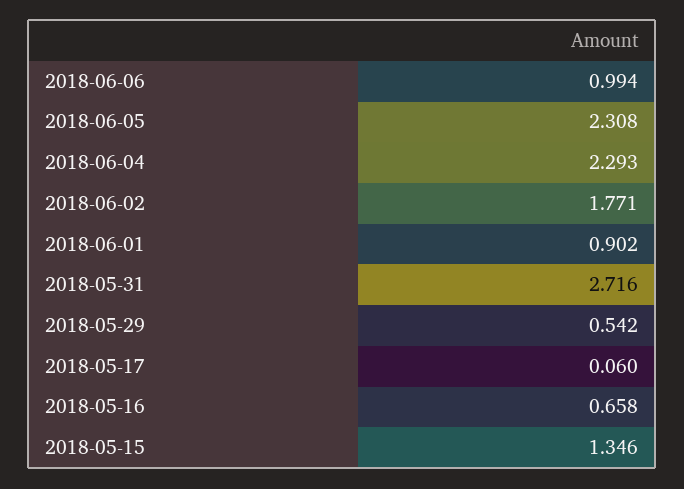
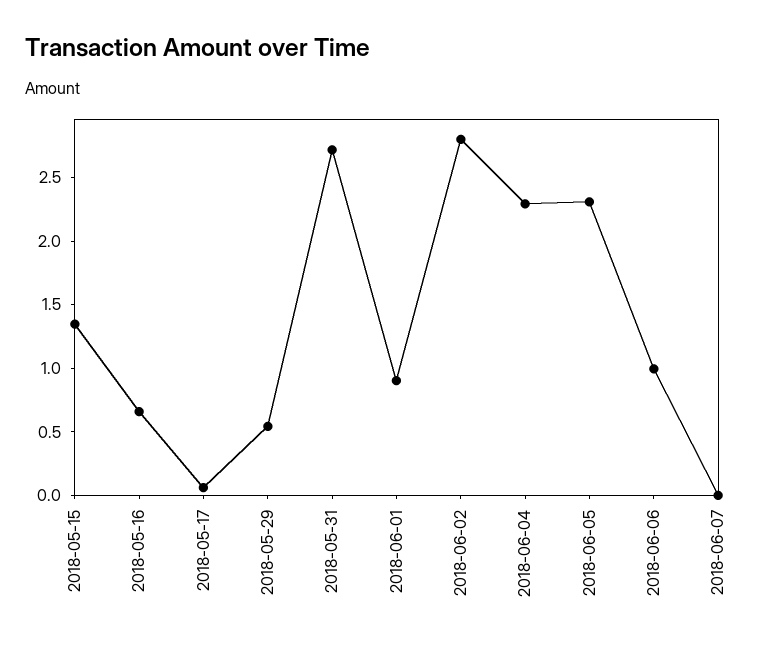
2018-06-02: 1.771 -> 2.8
2018-06-07: none -> 0

